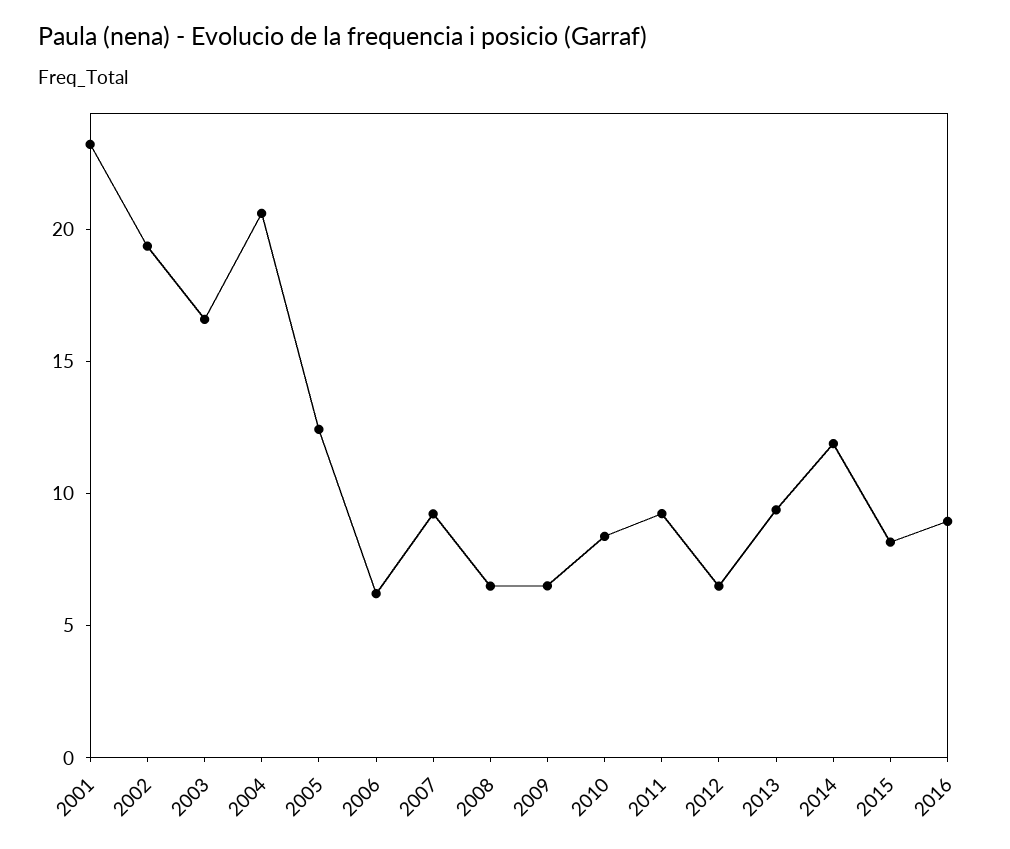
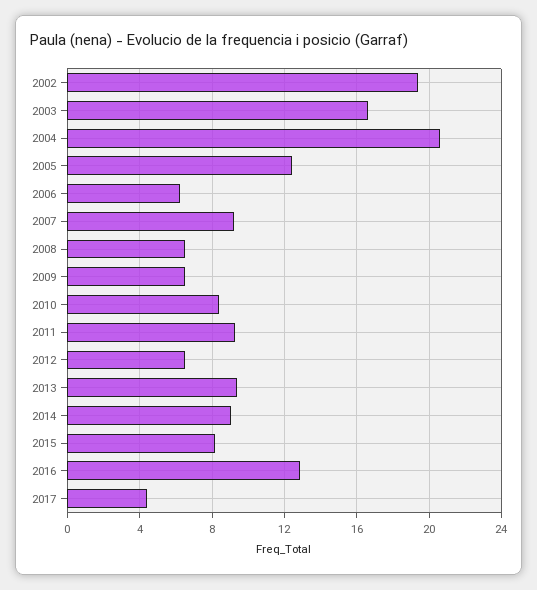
2001: 23 -> none
2014: 12 -> 9
2016: 9 -> 13
2017: none -> 4.5

